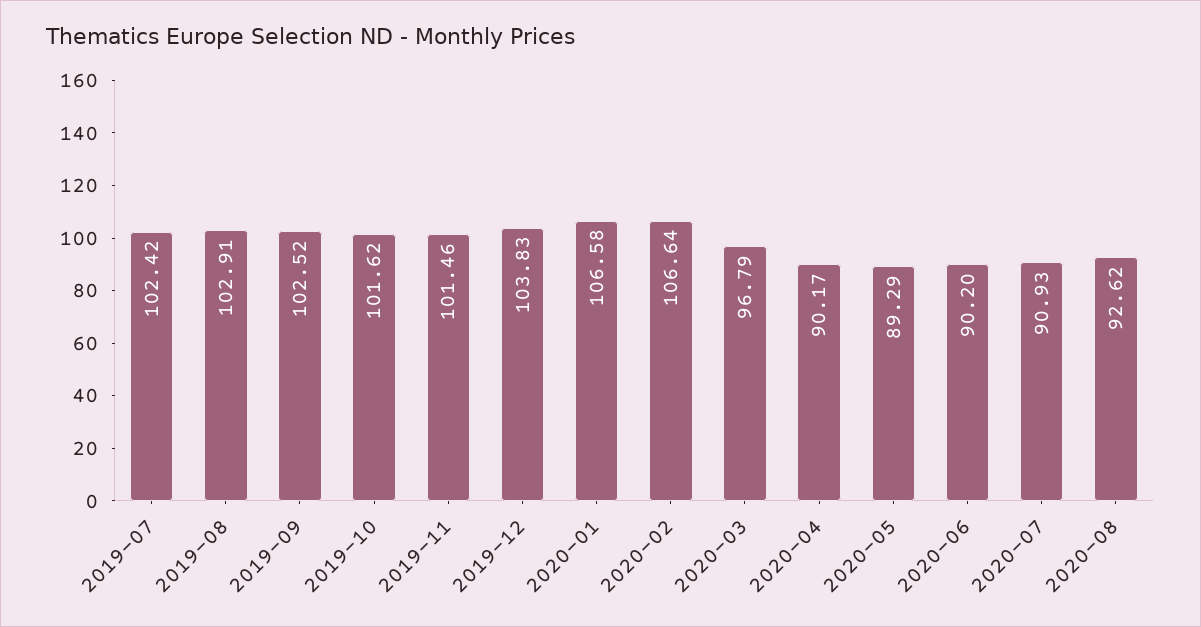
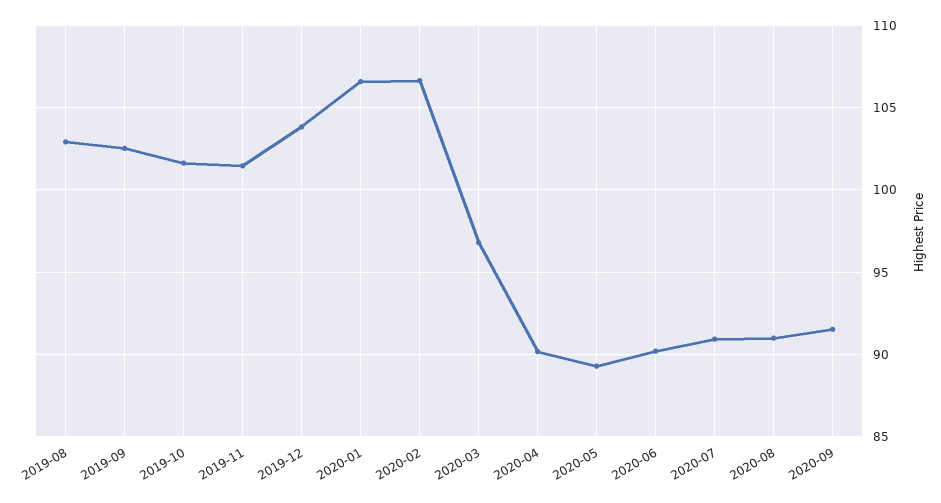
2019-07: 102.42 -> none
2020-08: 92.62 -> 91
2020-09: none -> 91.5

